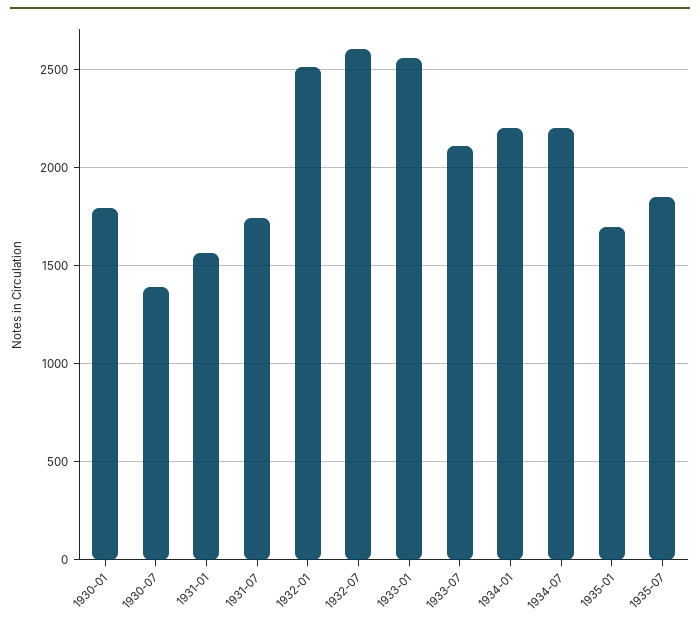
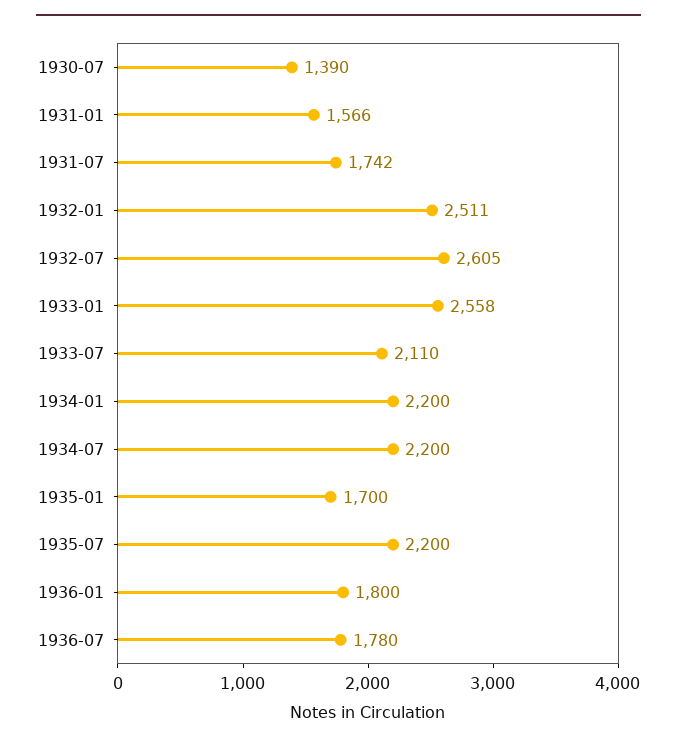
1930-01: 1800 -> none
1935-07: 1850 -> 2200
1936-01: none -> 1800
1936-07: none -> 1780

